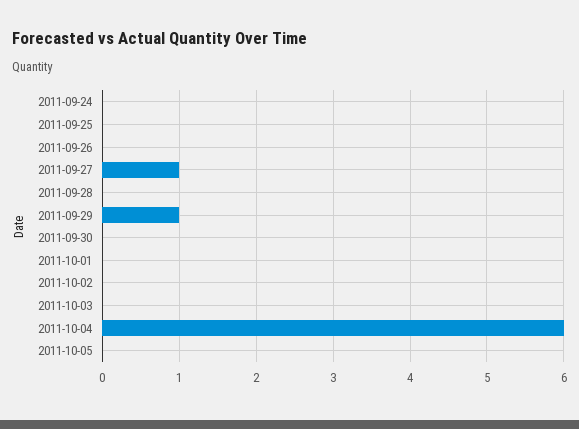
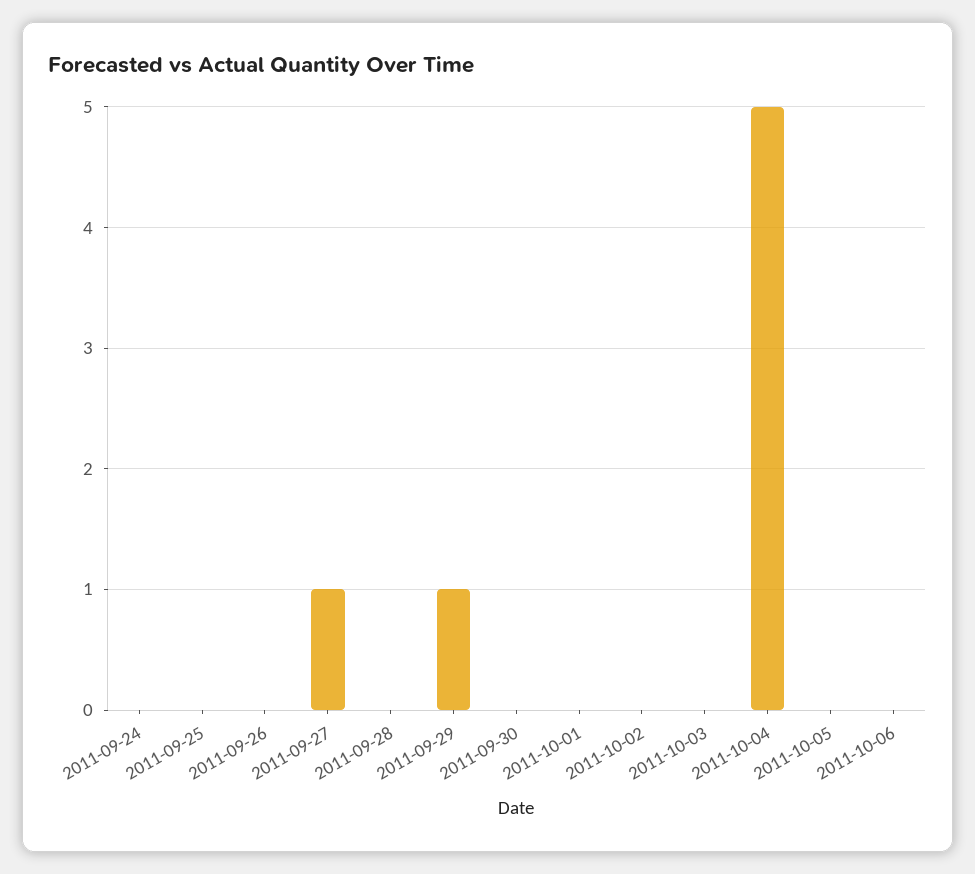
2011-10-04: 6 -> 5
2011-10-06: none -> 0

